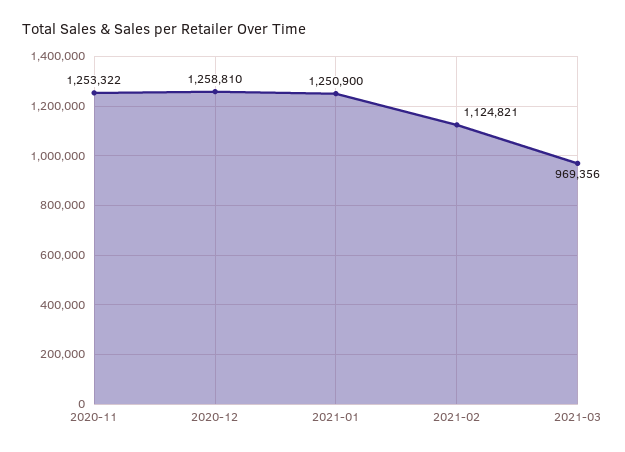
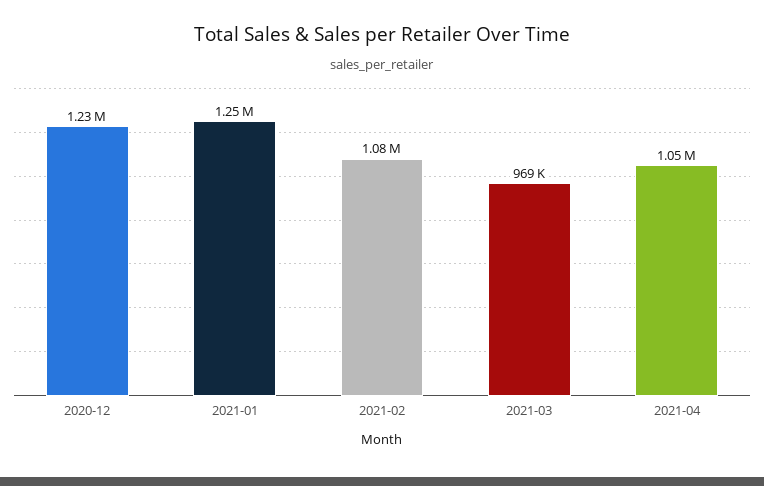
2020-11: 1253322 -> none
2020-12: 1258810 -> 1230000
2021-02: 1124821 -> 1080000
2021-04: none -> 1050000

